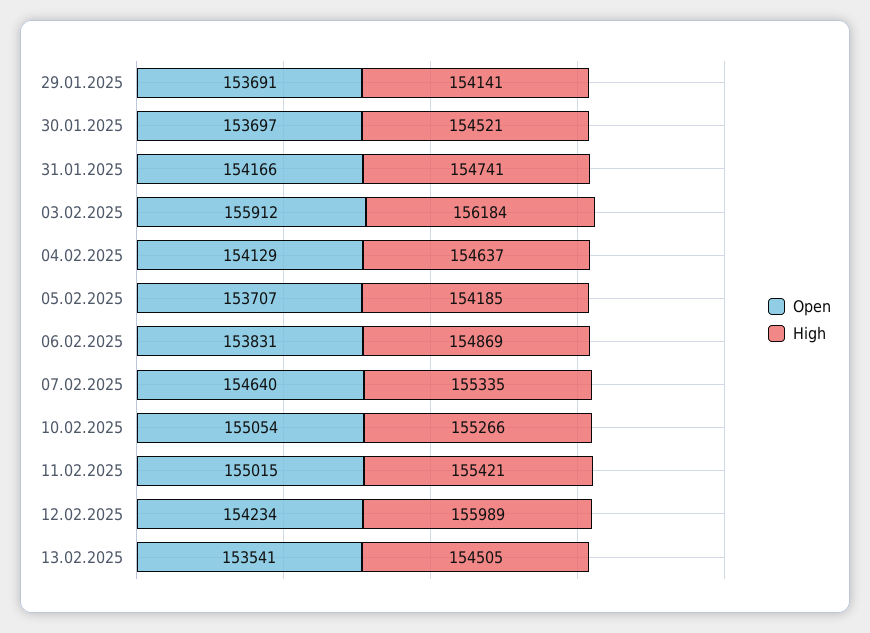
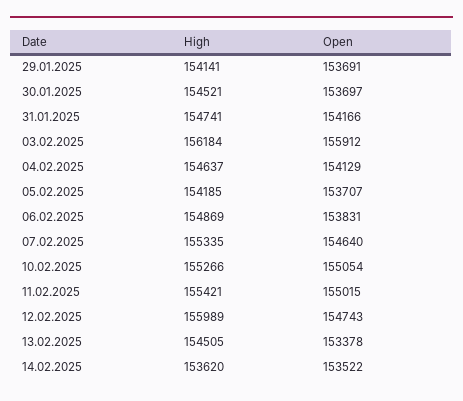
Open, 12.02.2025: 154234 -> 154743
Open, 13.02.2025: 153541 -> 153378
High, 14.02.2025: none -> 153620
Open, 14.02.2025: none -> 153522

